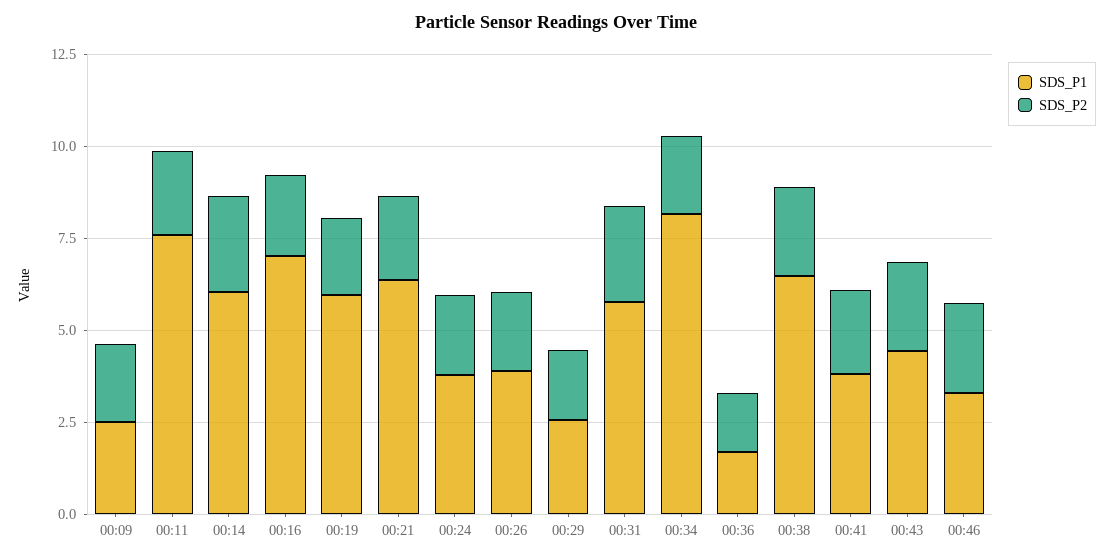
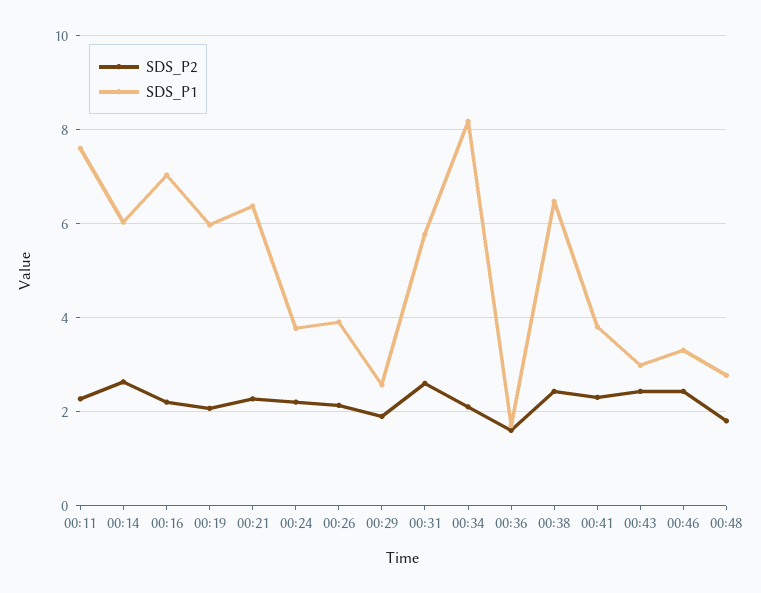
SDS_P1, 00:09: 2.5 -> none
SDS_P2, 00:09: 2 -> none
SDS_P1, 00:43: 4.5 -> 3
SDS_P2, 00:48: none -> 1.8
SDS_P1, 00:48: none -> 2.8

